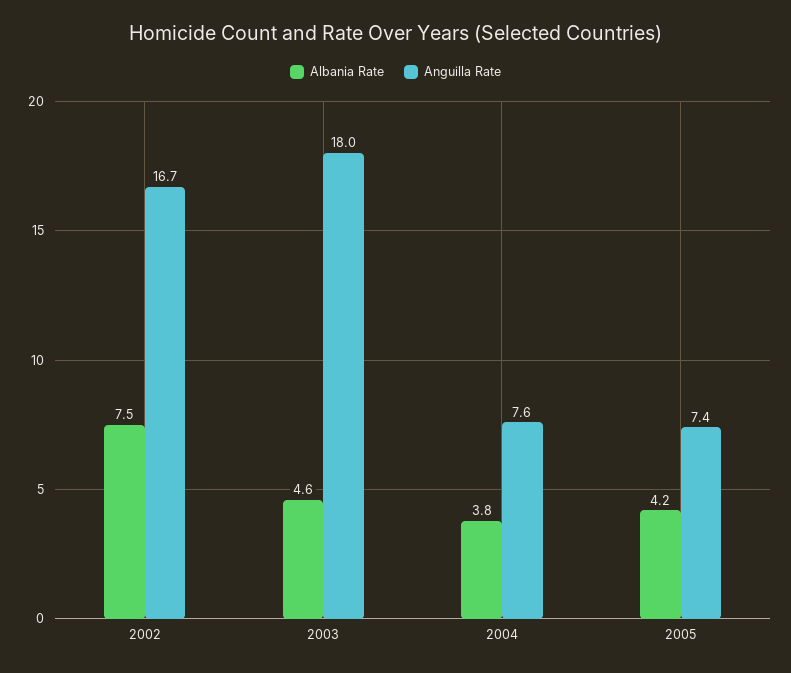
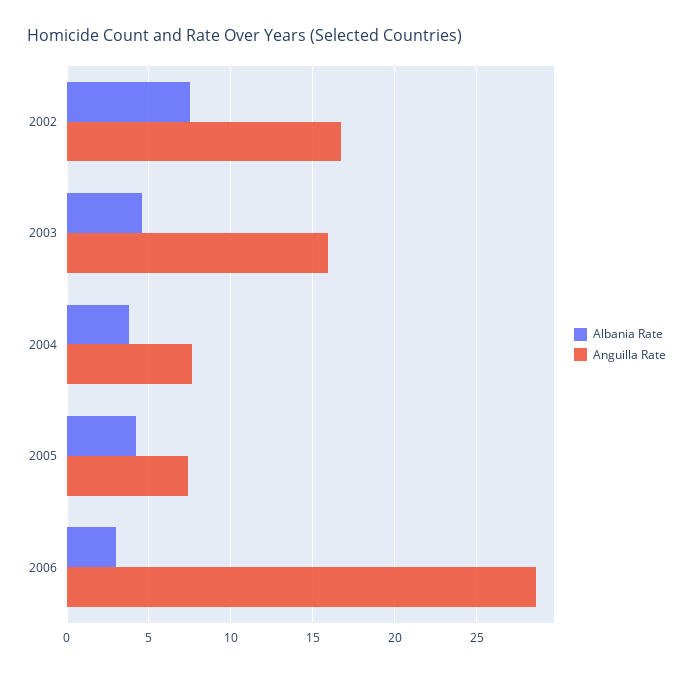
Anguilla Rate, 2003: 18 -> 16
Albania Rate, 2006: none -> 3
Anguilla Rate, 2006: none -> 28.5

